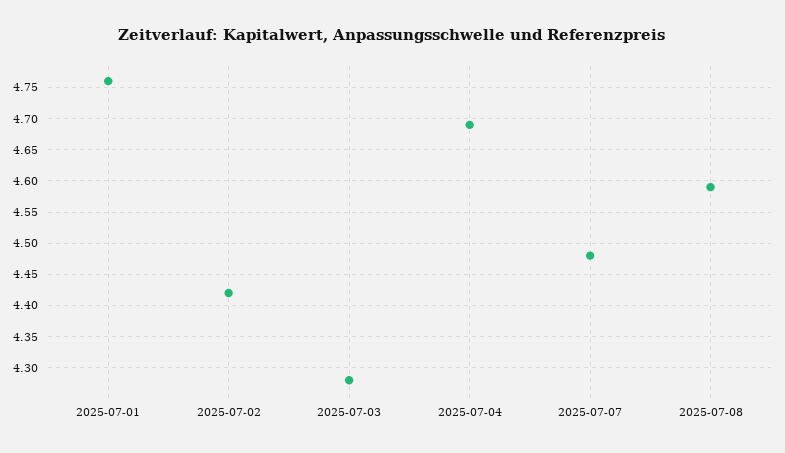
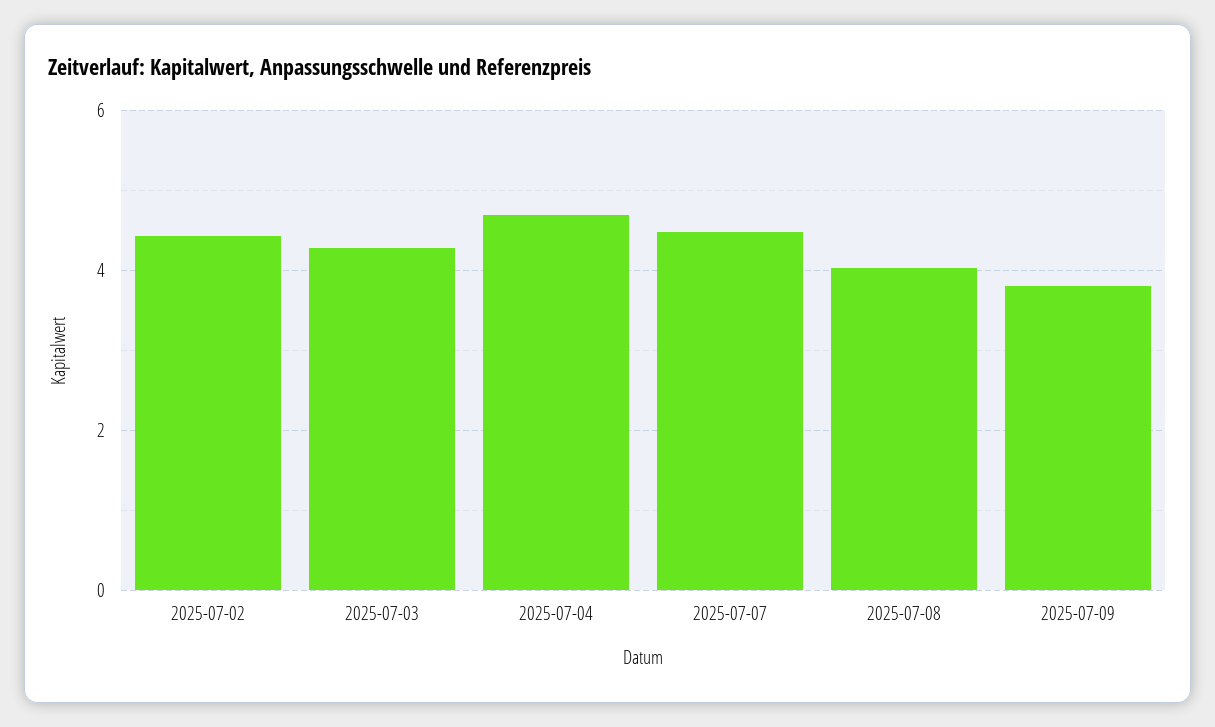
2025-07-01: 4.76 -> none
2025-07-08: 4.59 -> 4
2025-07-09: none -> 3.8

